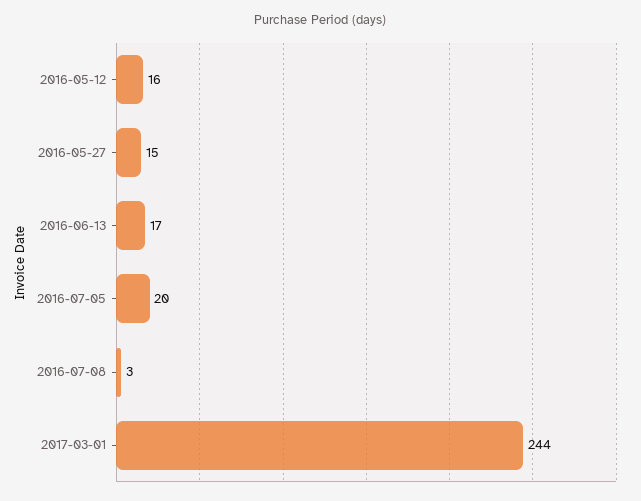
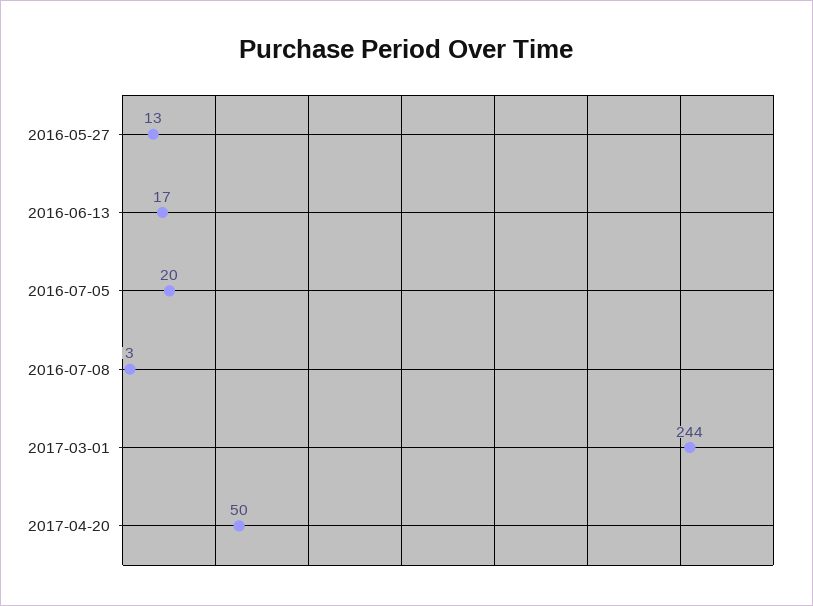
2016-05-12: 16 -> none
2016-05-27: 15 -> 13
2017-04-20: none -> 50

